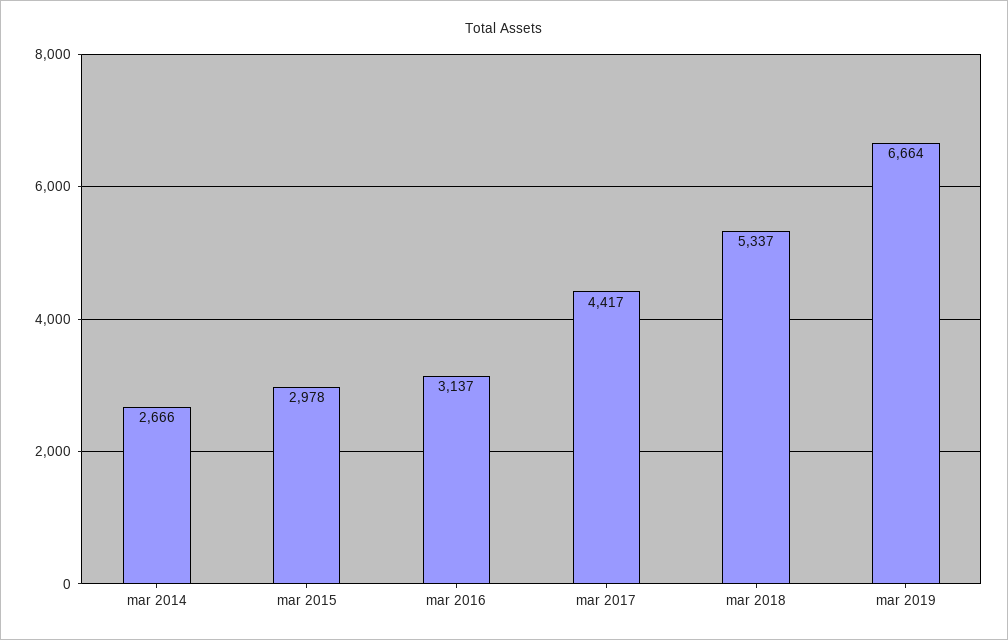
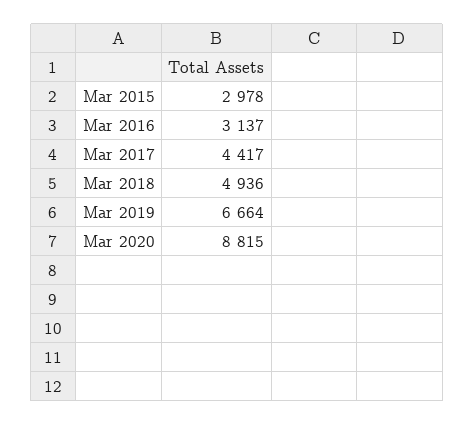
mar 2014: 2666 -> none
mar 2018: 5337 -> 4936
Mar 2020: none -> 8815

